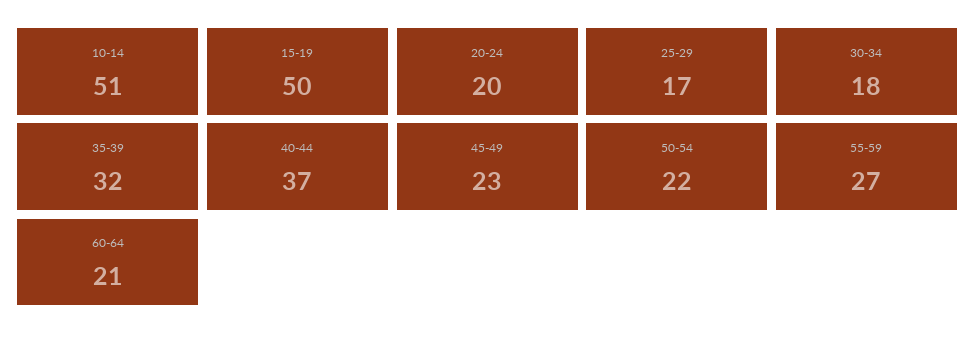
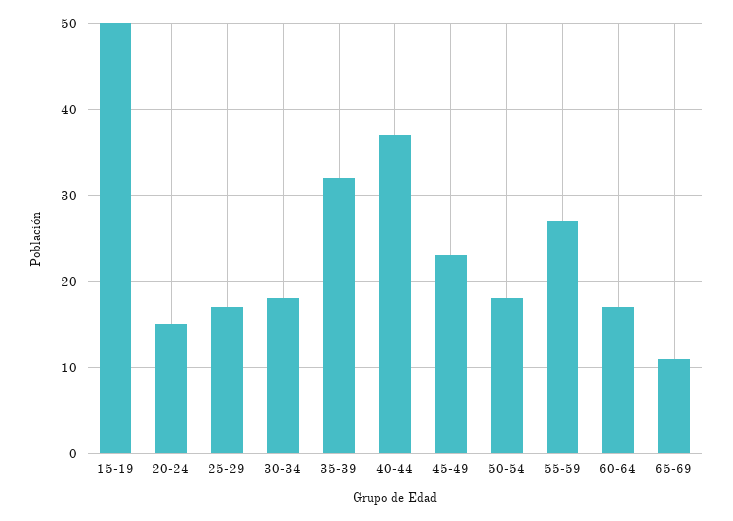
10-14: 51 -> none
20-24: 20 -> 15
50-54: 22 -> 18
60-64: 21 -> 17
65-69: none -> 11

